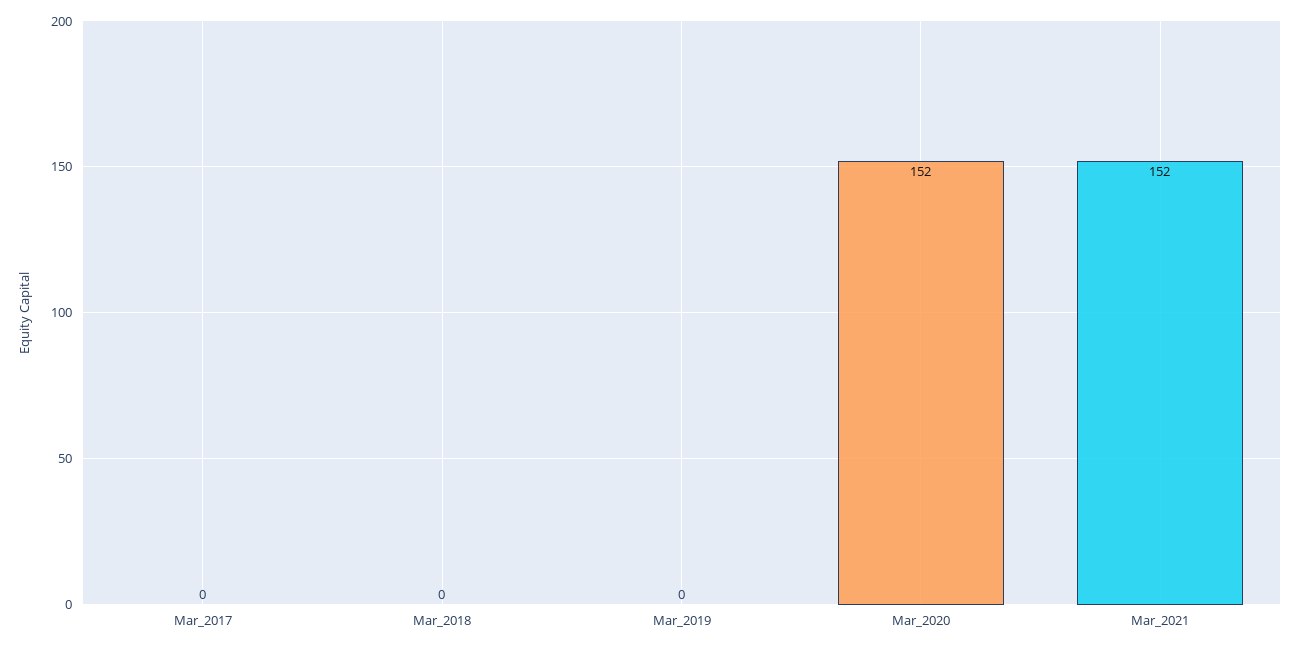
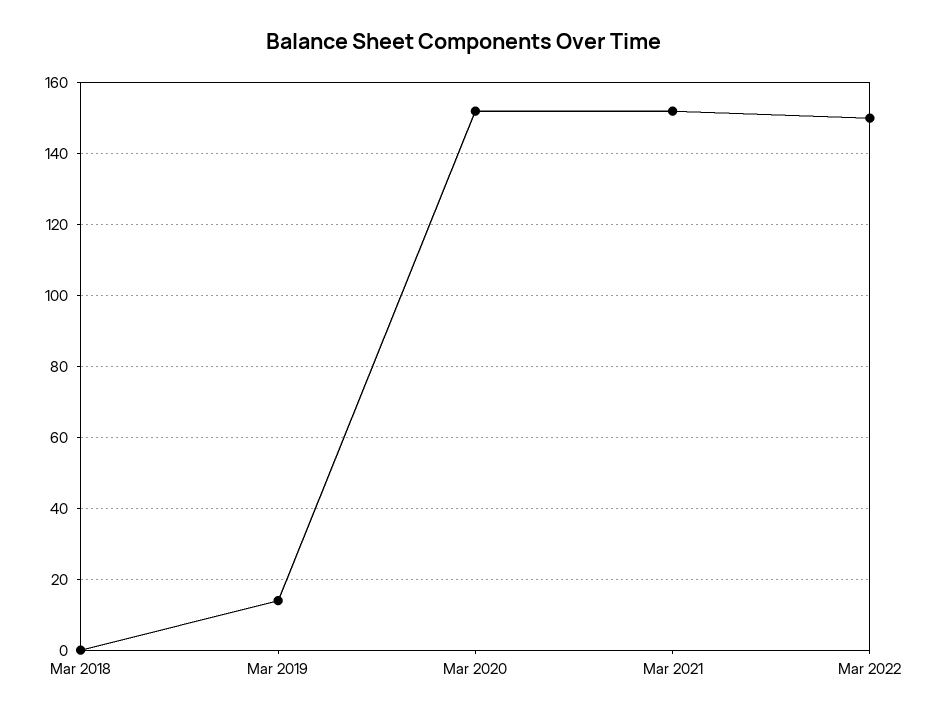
Mar_2017: 0 -> none
Mar_2019: 0 -> 15
Mar 2022: none -> 150

